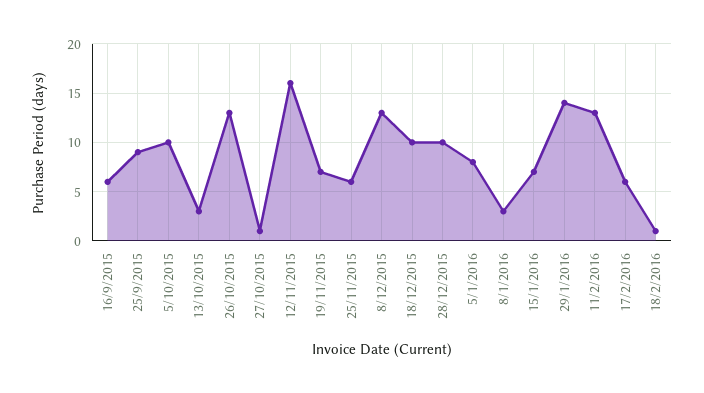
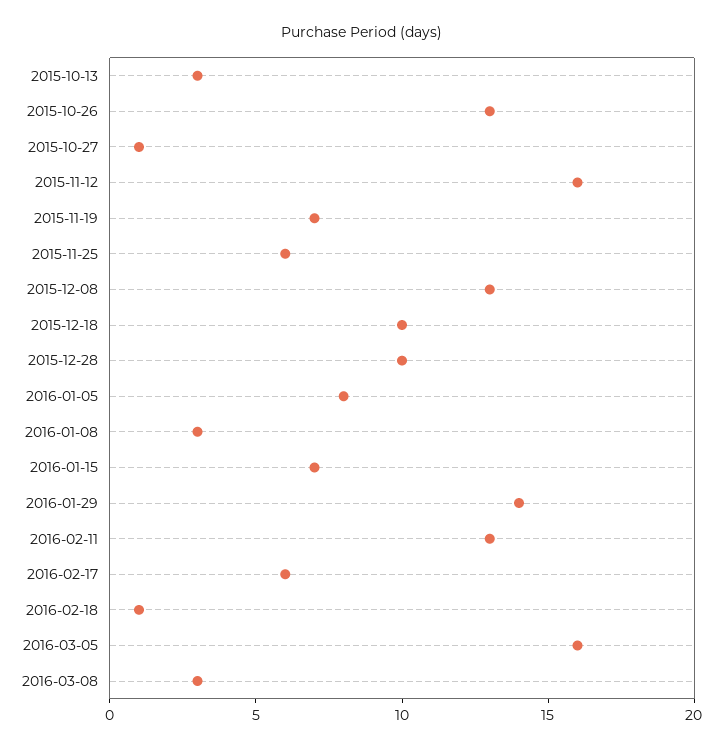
16/9/2015: 6 -> none
25/9/2015: 9 -> none
5/10/2015: 10 -> none
2016-03-05: none -> 16
2016-03-08: none -> 3

